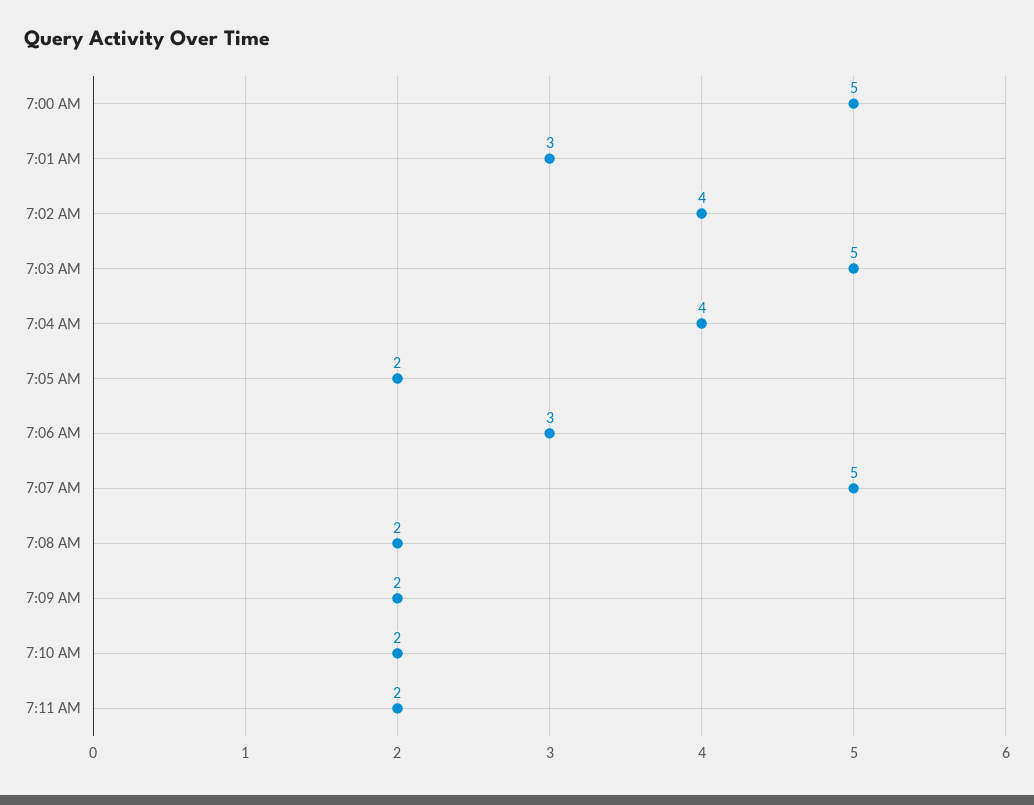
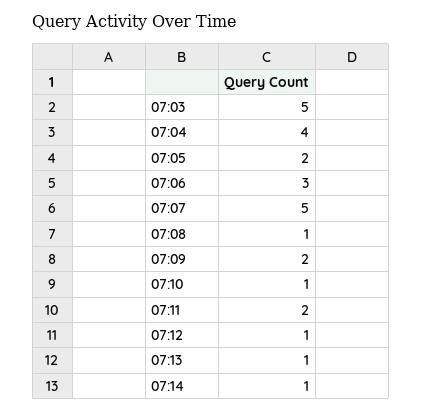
7:00 AM: 5 -> none
7:01 AM: 3 -> none
7:02 AM: 4 -> none
7:08 AM: 2 -> 1
7:10 AM: 2 -> 1
07:12: none -> 1
07:13: none -> 1
07:14: none -> 1

